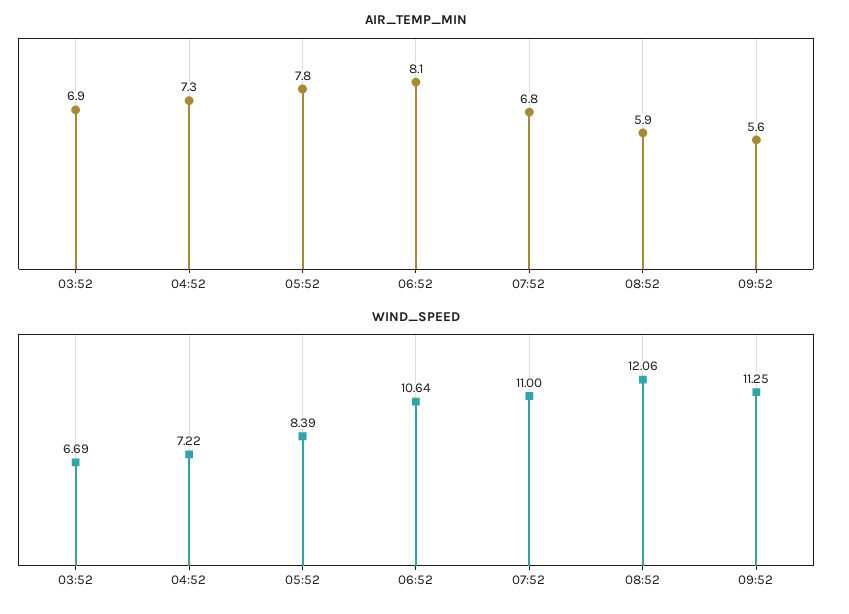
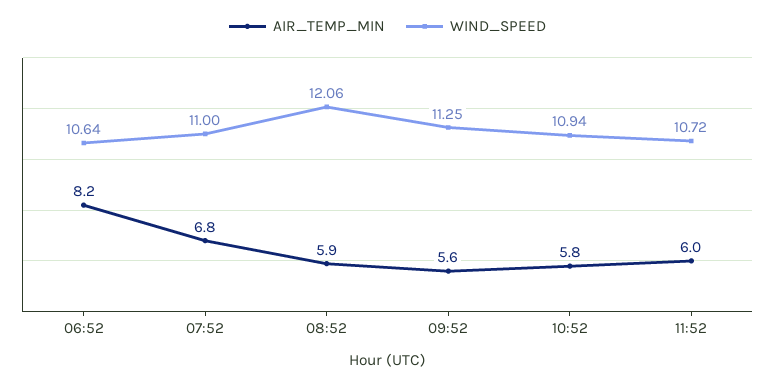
AIR_TEMP_MIN, 03:52: 6.9 -> none
AIR_TEMP_MIN, 04:52: 7.3 -> none
AIR_TEMP_MIN, 05:52: 7.8 -> none
AIR_TEMP_MIN, 06:52: 8.1 -> 8.2
WIND_SPEED, 03:52: 6.69 -> none
WIND_SPEED, 04:52: 7.22 -> none
WIND_SPEED, 05:52: 8.39 -> none
AIR_TEMP_MIN, 10:52: none -> 5.8
WIND_SPEED, 10:52: none -> 10.94
AIR_TEMP_MIN, 11:52: none -> 6
WIND_SPEED, 11:52: none -> 10.72

